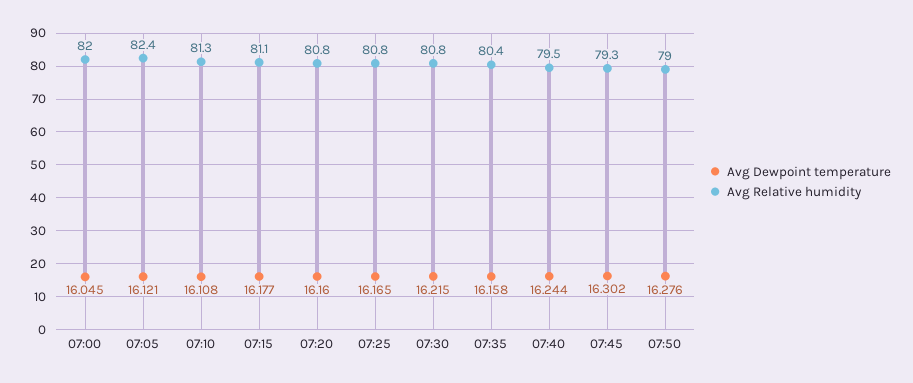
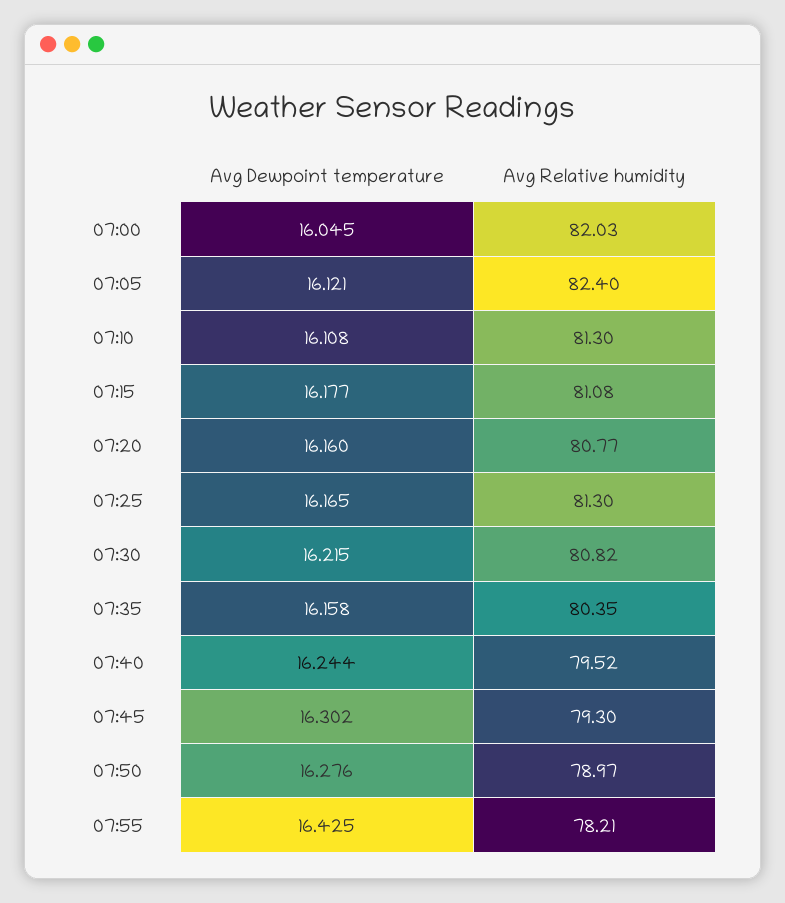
Avg Relative humidity, 07:25: 80.8 -> 81.3
Avg Dewpoint temperature, 07:55: none -> 16.425
Avg Relative humidity, 07:55: none -> 78.21

